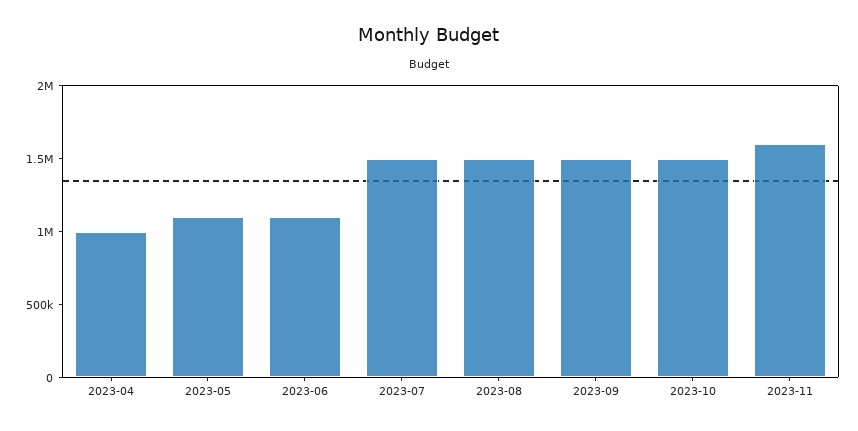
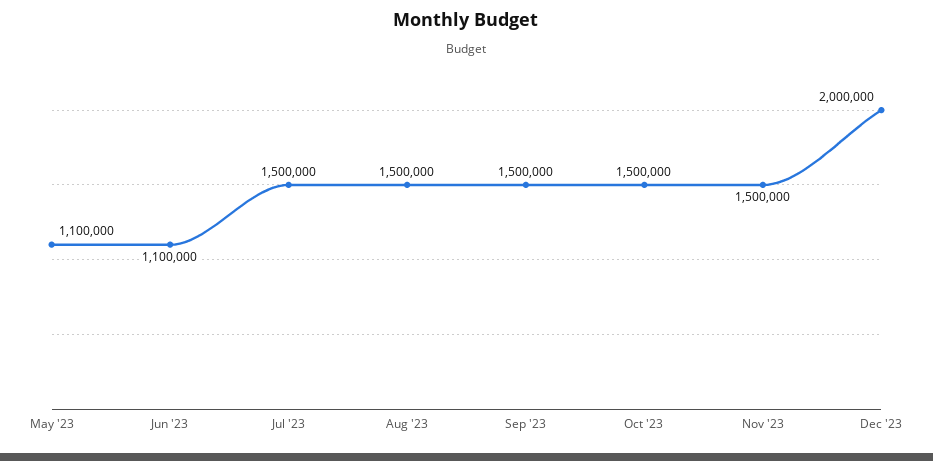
2023-04: 1000000 -> none
2023-11: 1600000 -> 1500000
Dec '23: none -> 2000000

